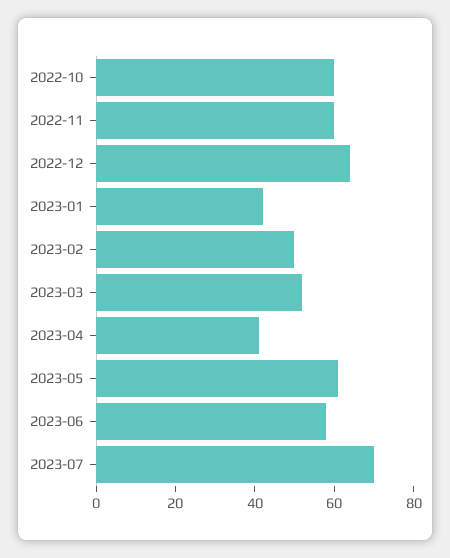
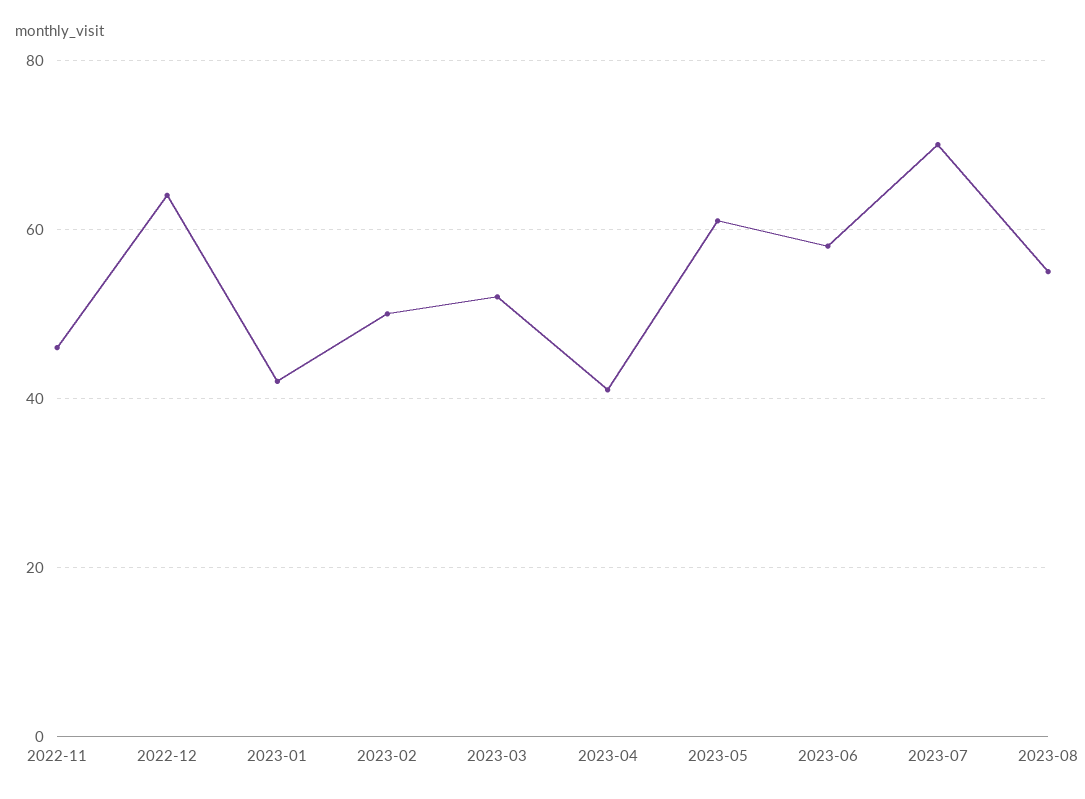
2022-10: 60 -> none
2022-11: 60 -> 45
2023-08: none -> 55

